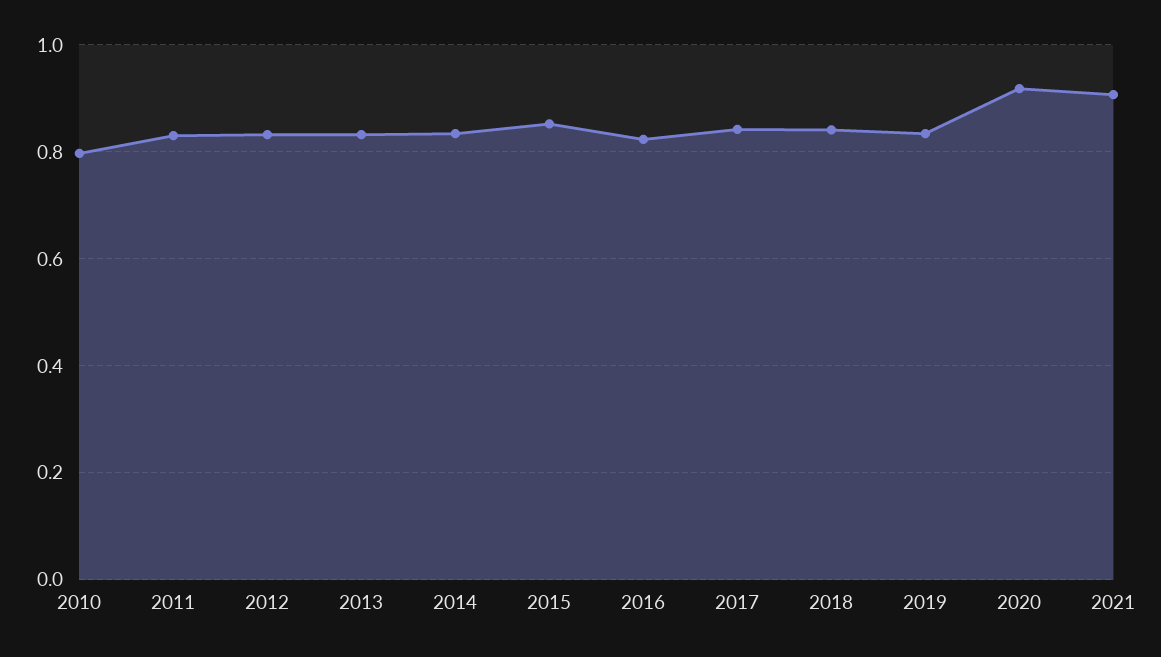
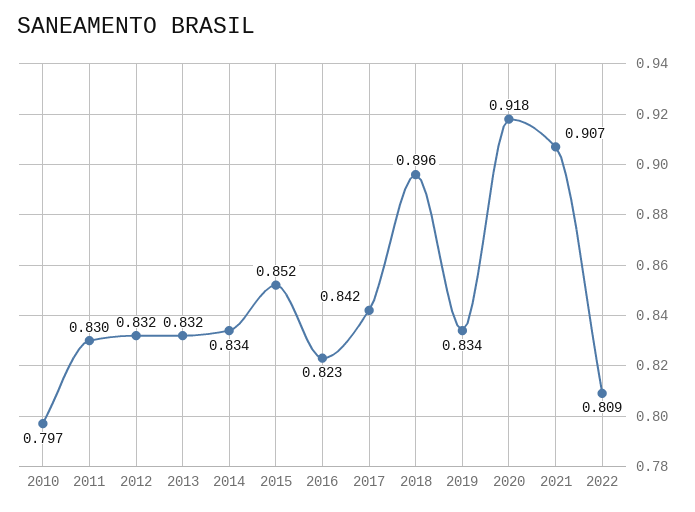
2018: 0.84 -> 0.896
2022: none -> 0.809

